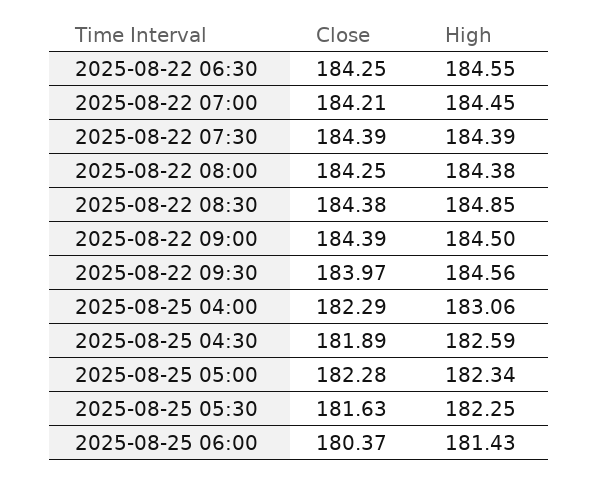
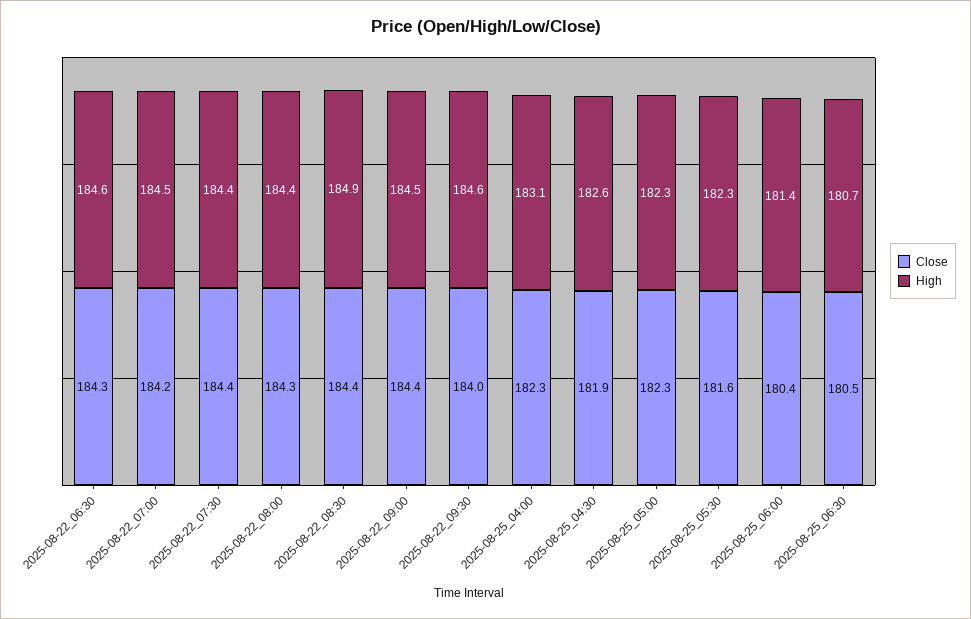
Close, 2025-08-25_06:30: none -> 180.5
High, 2025-08-25_06:30: none -> 180.7

